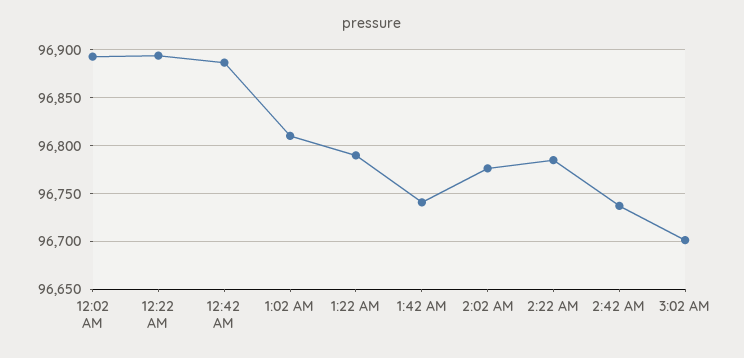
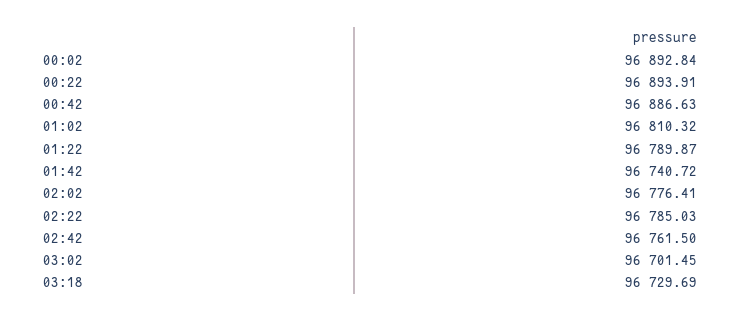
2:42 AM: 96740 -> 96761.5
03:18: none -> 96729.69

